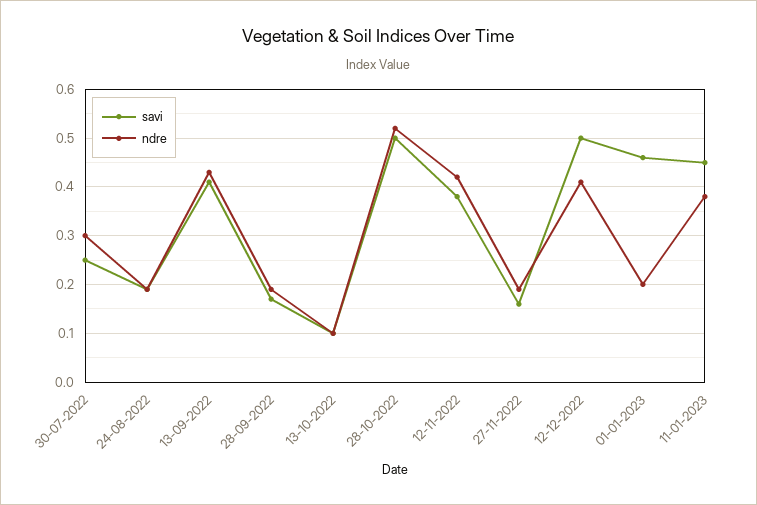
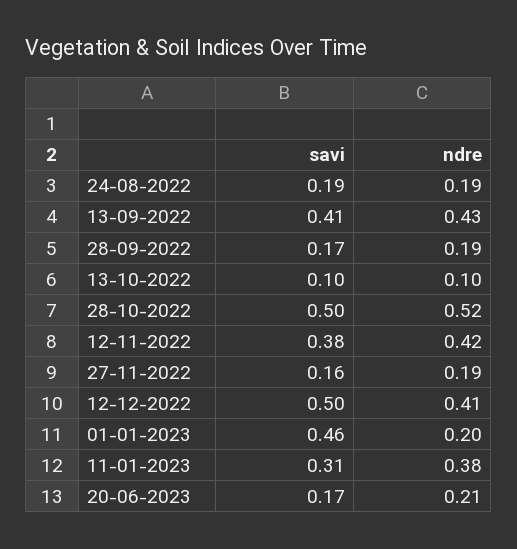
savi, 30-07-2022: 0.25 -> none
ndre, 30-07-2022: 0.3 -> none
savi, 11-01-2023: 0.45 -> 0.31
savi, 20-06-2023: none -> 0.17
ndre, 20-06-2023: none -> 0.21

